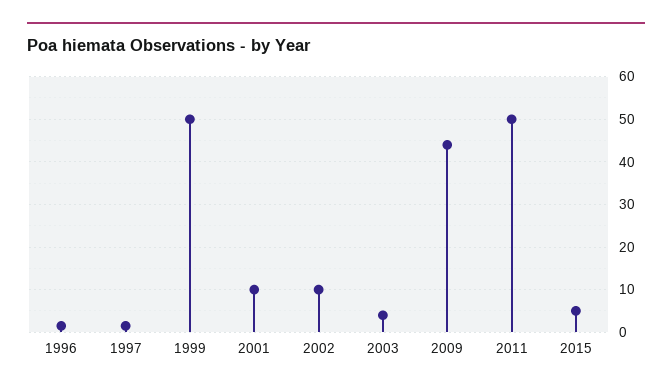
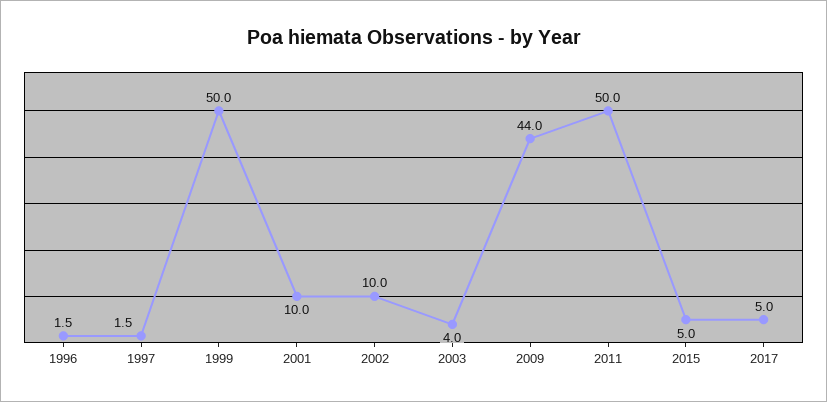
2017: none -> 5

